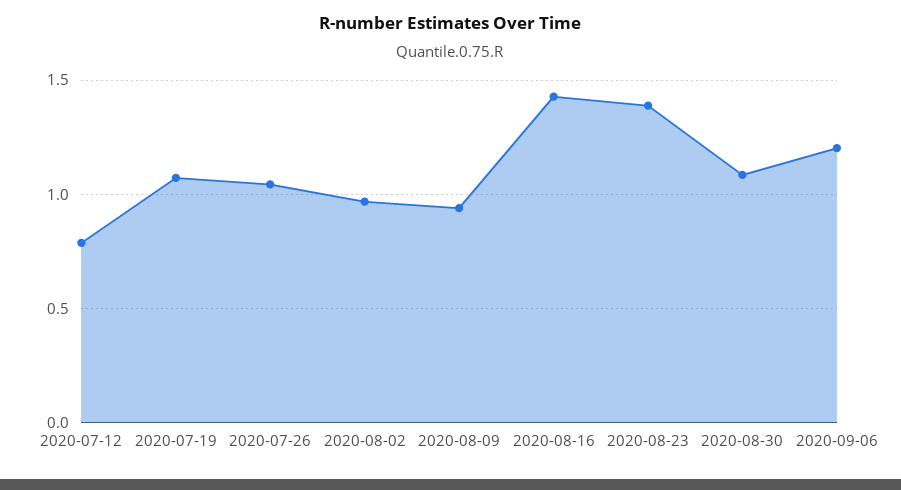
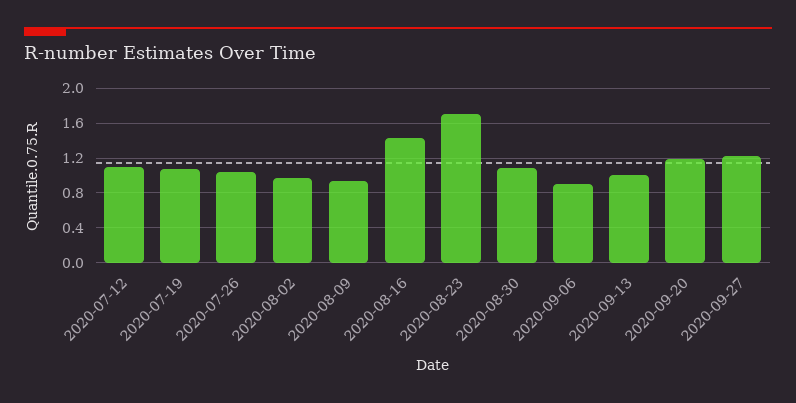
2020-07-12: 0.8 -> 1.1
2020-08-23: 1.4 -> 1.7
2020-09-06: 1.2 -> 0.9
2020-09-13: none -> 1
2020-09-20: none -> 1.2
2020-09-27: none -> 1.2

